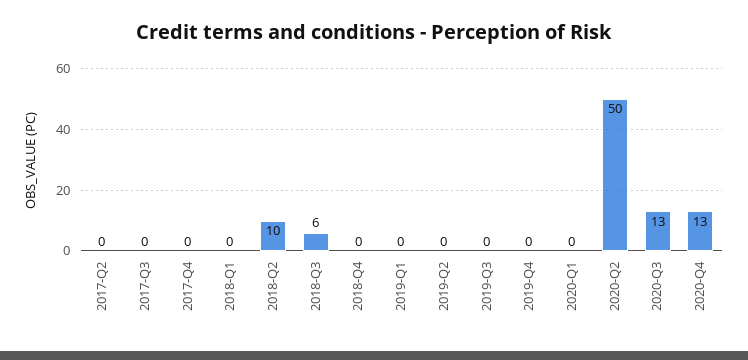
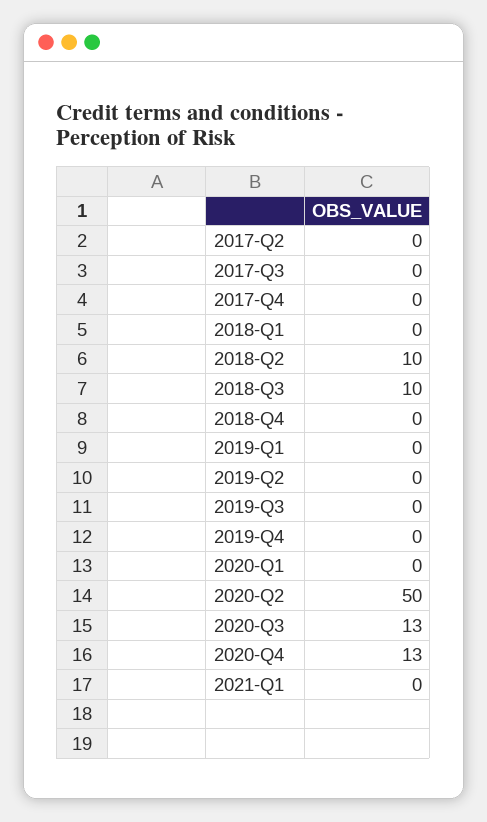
2018-Q3: 6 -> 10
2021-Q1: none -> 0

